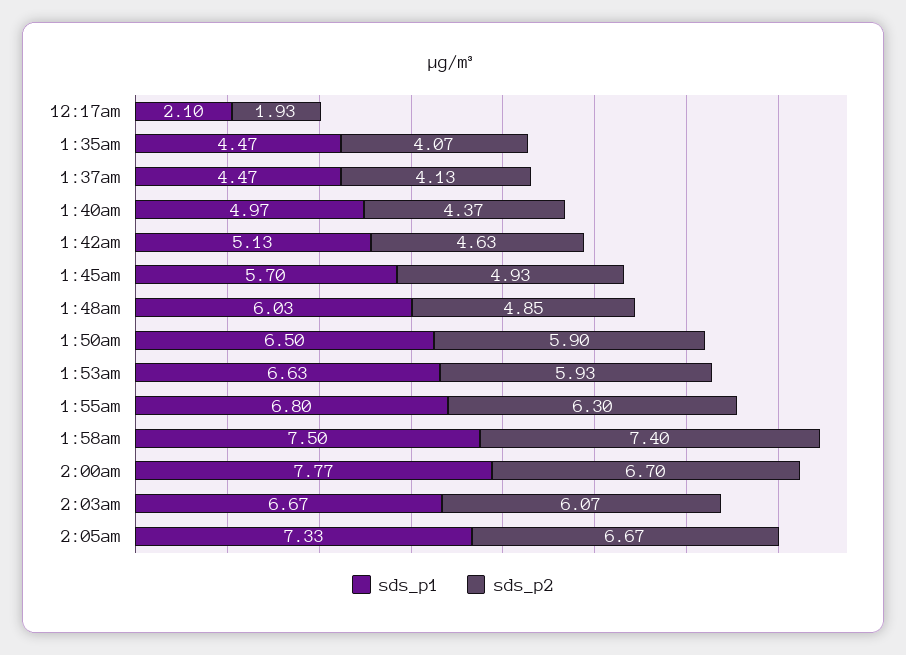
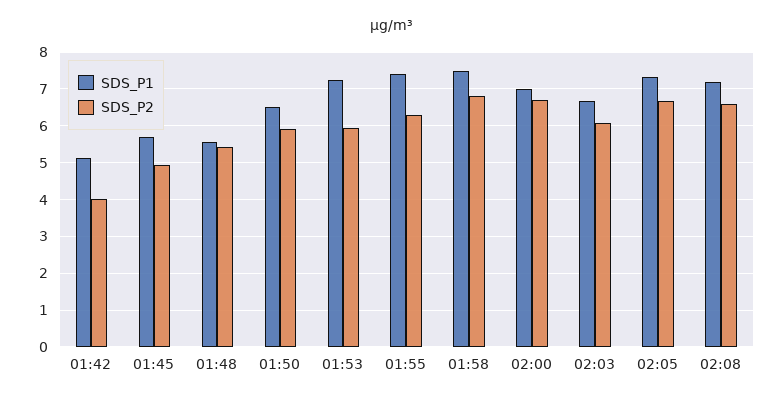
sds_p1, 12:17am: 2.1 -> none
sds_p2, 12:17am: 1.93 -> none
sds_p1, 1:35am: 4.47 -> none
sds_p2, 1:35am: 4.07 -> none
sds_p1, 1:37am: 4.47 -> none
sds_p2, 1:37am: 4.13 -> none
sds_p1, 1:40am: 4.97 -> none
sds_p2, 1:40am: 4.37 -> none
sds_p2, 1:42am: 4.63 -> 4
sds_p1, 1:48am: 6.03 -> 5.6
sds_p2, 1:48am: 4.85 -> 5.4
sds_p1, 1:53am: 6.63 -> 7.2
sds_p1, 1:55am: 6.8 -> 7.4
sds_p2, 1:58am: 7.4 -> 6.8
sds_p1, 2:00am: 7.77 -> 7
sds_p1, 02:08: none -> 7.2
sds_p2, 02:08: none -> 6.6

